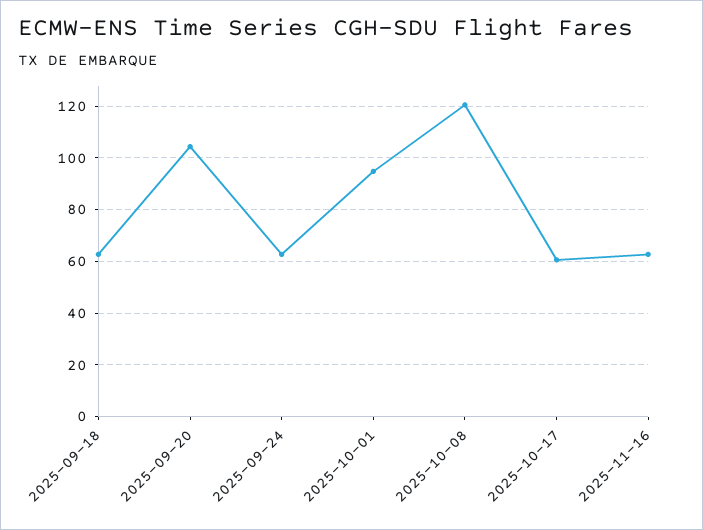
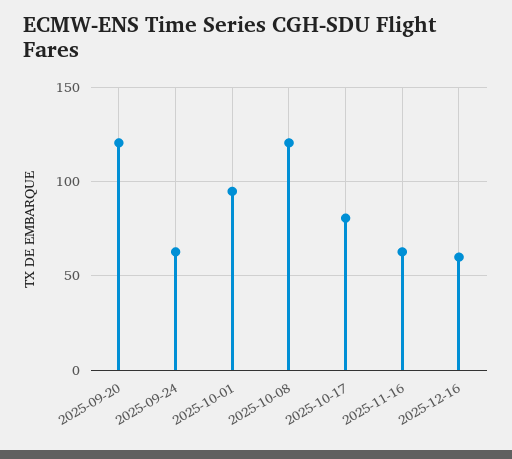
2025-09-18: 62.5 -> none
2025-09-20: 105 -> 120
2025-10-17: 60 -> 80
2025-12-16: none -> 60

